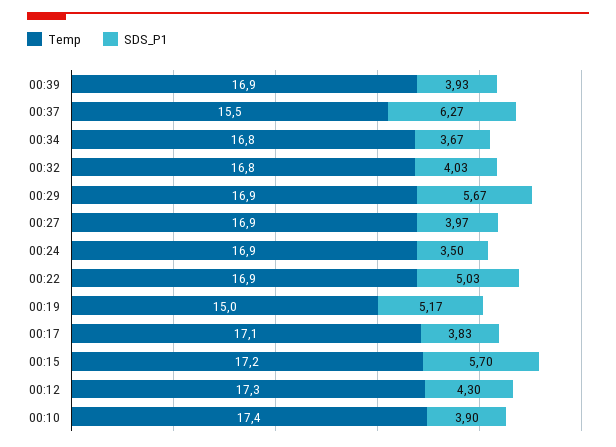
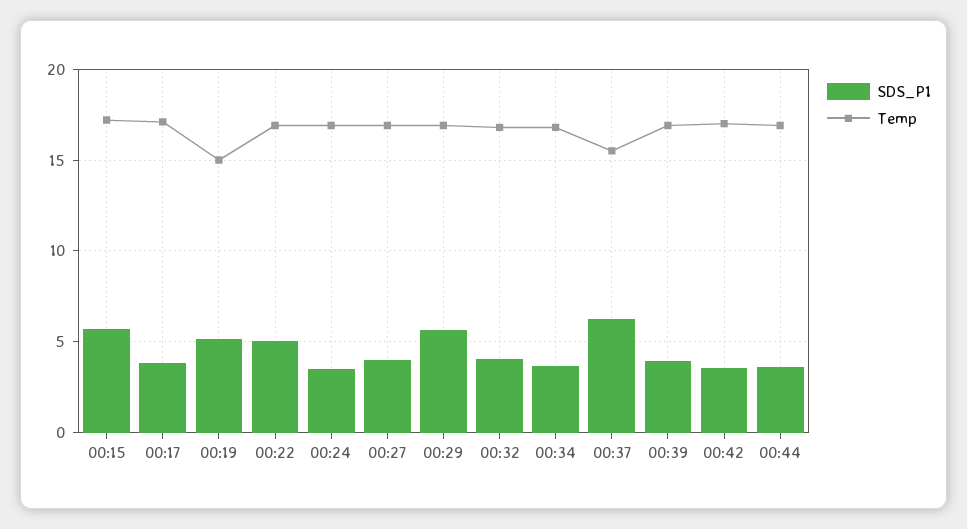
Temp, 00:12: 17.3 -> none
SDS_P1, 00:12: 4.3 -> none
Temp, 00:10: 17.4 -> none
SDS_P1, 00:10: 3.9 -> none
SDS_P1, 00:42: none -> 3.5
Temp, 00:42: none -> 17
SDS_P1, 00:44: none -> 3.5
Temp, 00:44: none -> 17

